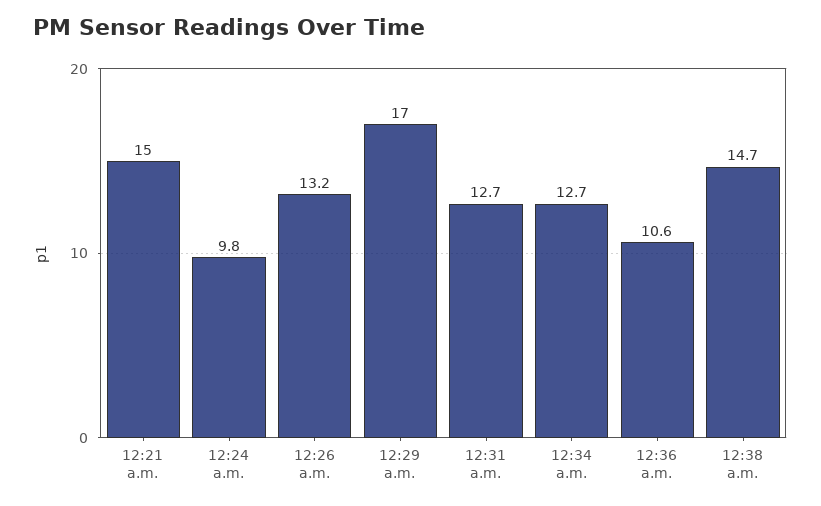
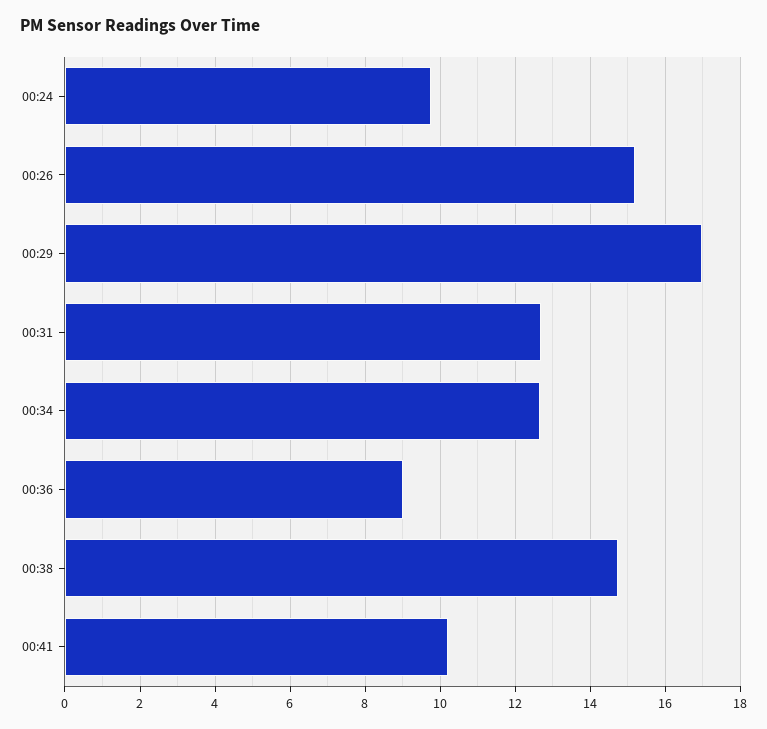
12:21 a.m.: 15 -> none
12:26 a.m.: 13.2 -> 15.2
12:36 a.m.: 10.6 -> 9
00:41: none -> 10.2

